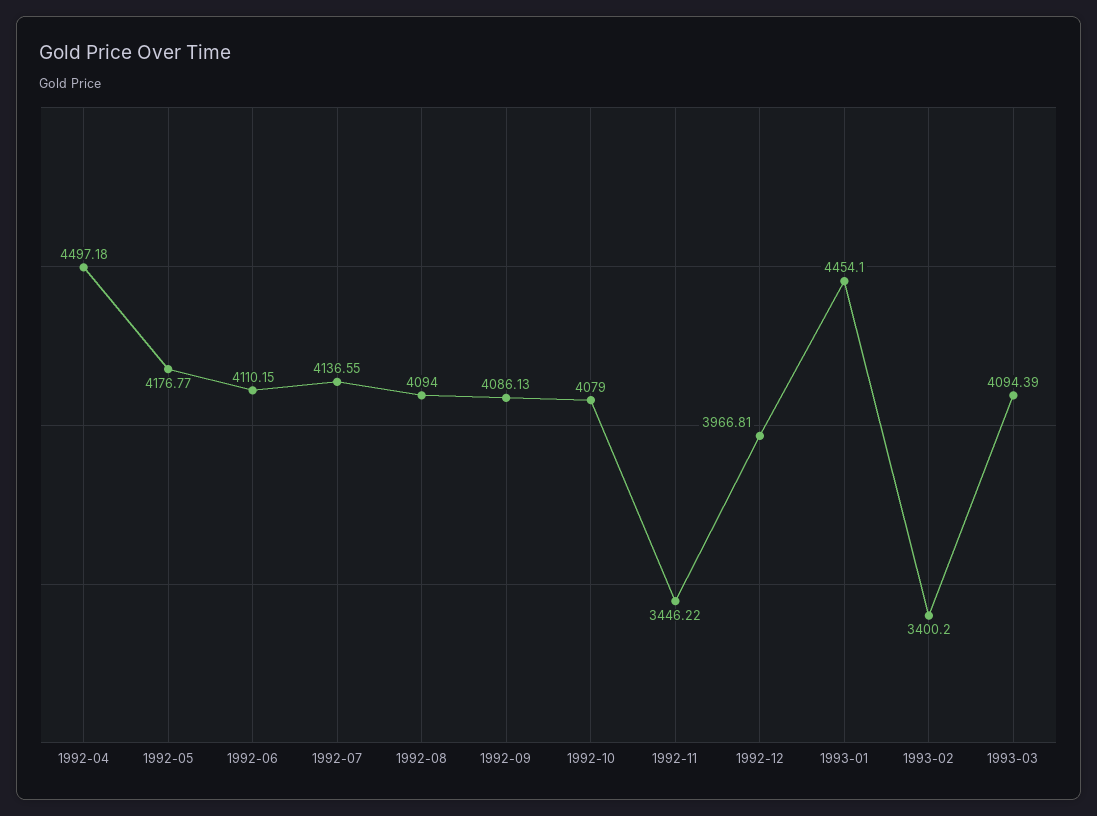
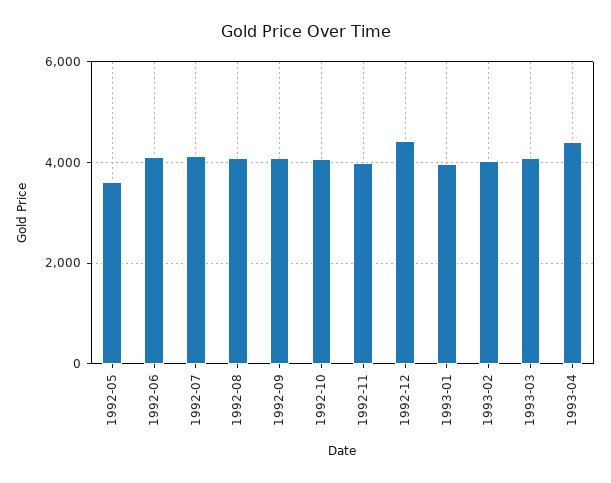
1992-04: 4497.18 -> none
1992-05: 4176.77 -> 3600
1992-11: 3446.22 -> 4000
1992-12: 3966.81 -> 4400
1993-01: 4454.1 -> 4000
1993-02: 3400.2 -> 4000
1993-04: none -> 4400

